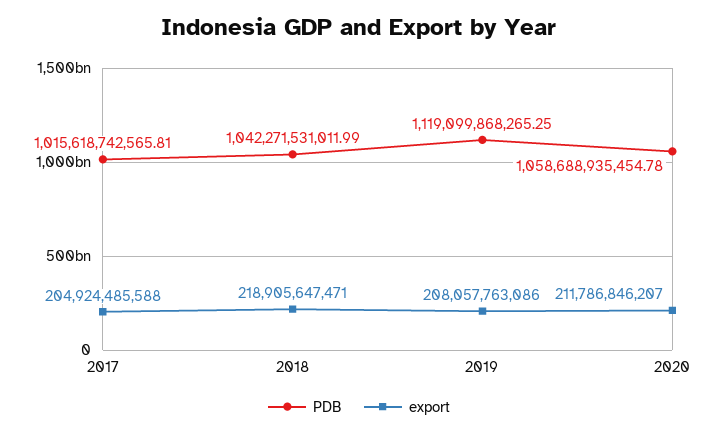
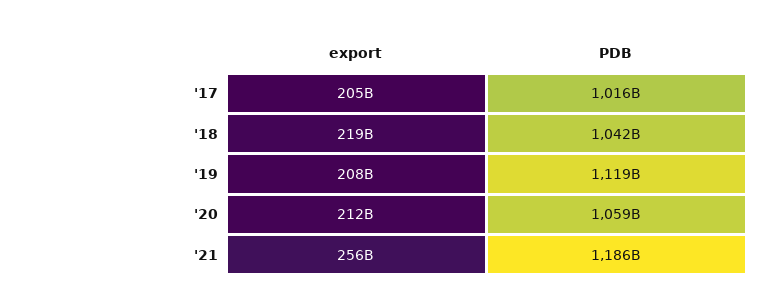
export, '21: none -> 256000000000
PDB, '21: none -> 1186000000000

